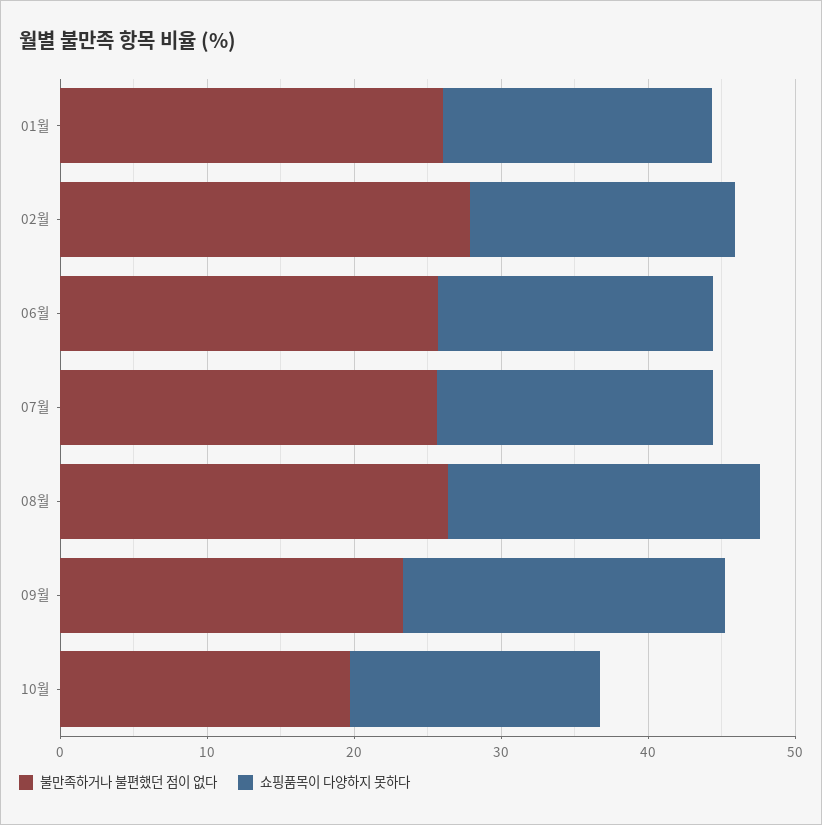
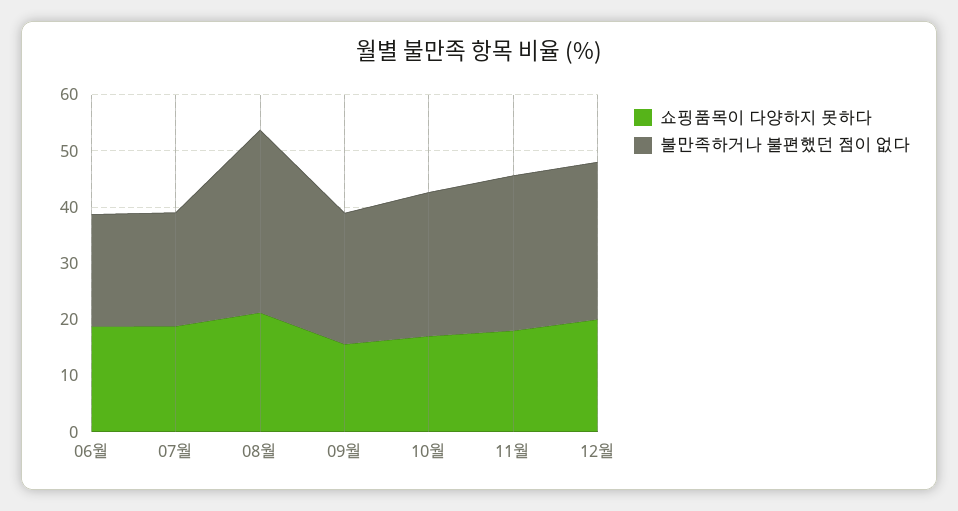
불만족하거나 불편했던 점이 없다, 01월: 26 -> none
쇼핑품목이 다양하지 못하다, 01월: 18 -> none
불만족하거나 불편했던 점이 없다, 02월: 28 -> none
쇼핑품목이 다양하지 못하다, 02월: 18 -> none
불만족하거나 불편했던 점이 없다, 06월: 26 -> 20
불만족하거나 불편했던 점이 없다, 07월: 26 -> 20
불만족하거나 불편했던 점이 없다, 08월: 26 -> 32
쇼핑품목이 다양하지 못하다, 09월: 22 -> 16
불만족하거나 불편했던 점이 없다, 10월: 20 -> 26
쇼핑품목이 다양하지 못하다, 11월: none -> 18
불만족하거나 불편했던 점이 없다, 11월: none -> 28
쇼핑품목이 다양하지 못하다, 12월: none -> 20
불만족하거나 불편했던 점이 없다, 12월: none -> 28

